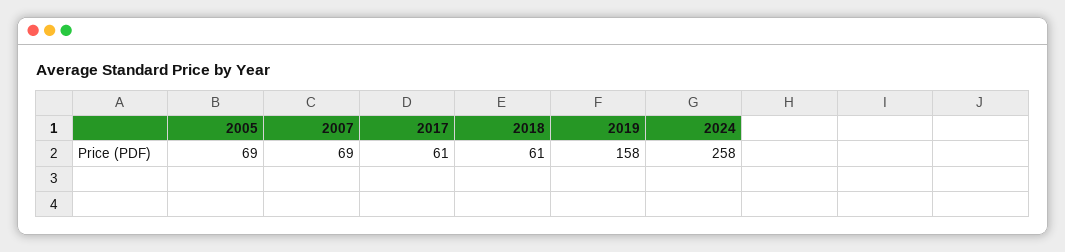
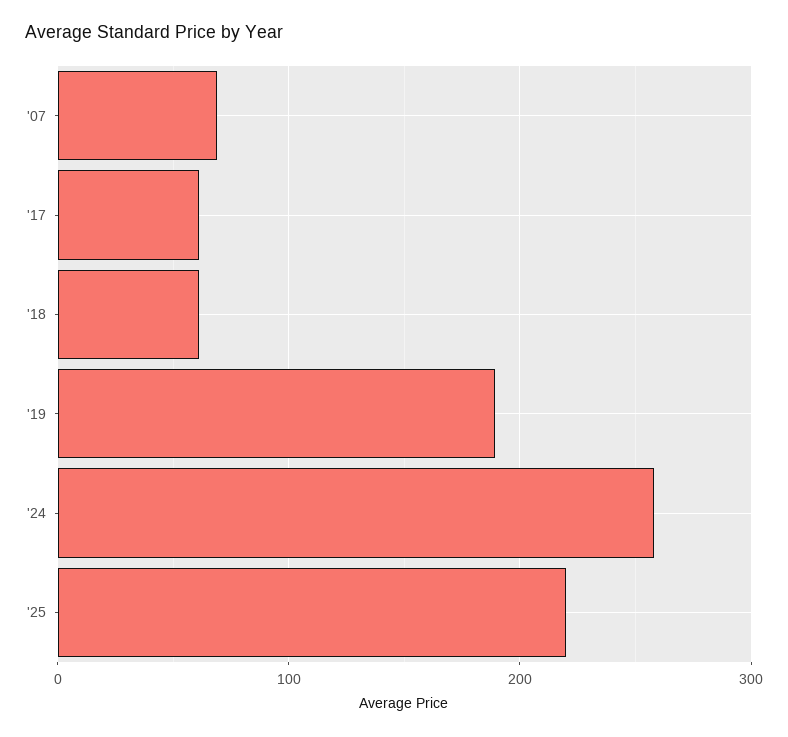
2005: 69 -> none
2019: 158 -> 190
'25: none -> 220

